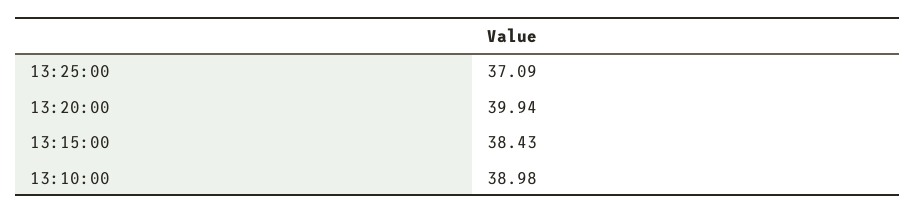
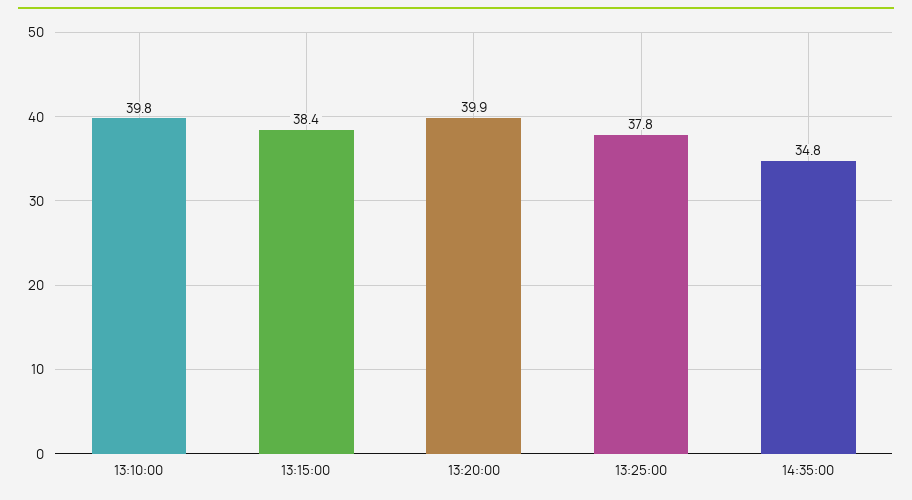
13:25:00: 37.09 -> 37.8
13:10:00: 38.98 -> 39.8
14:35:00: none -> 34.8

